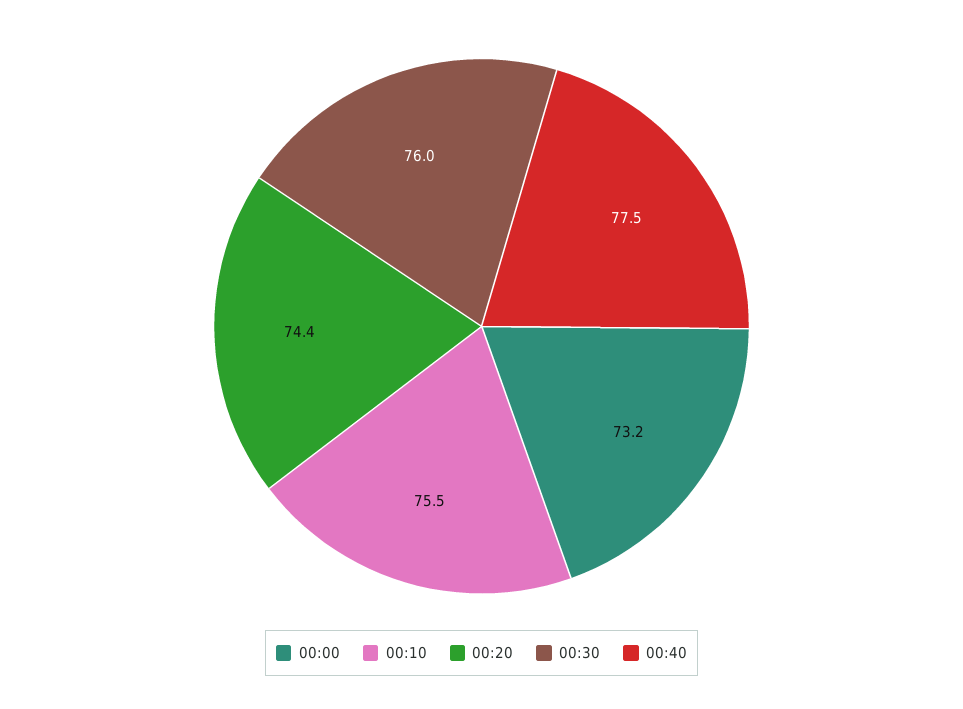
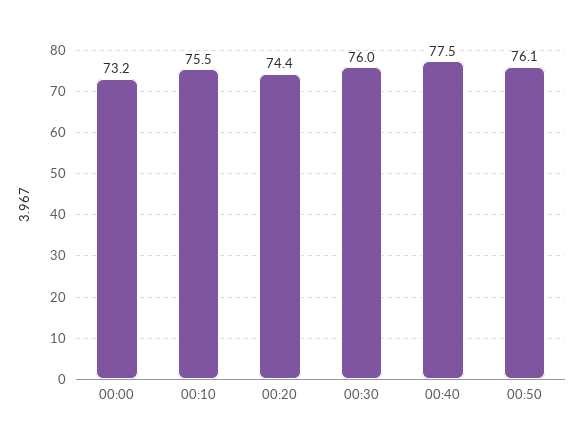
00:50: none -> 76.1

